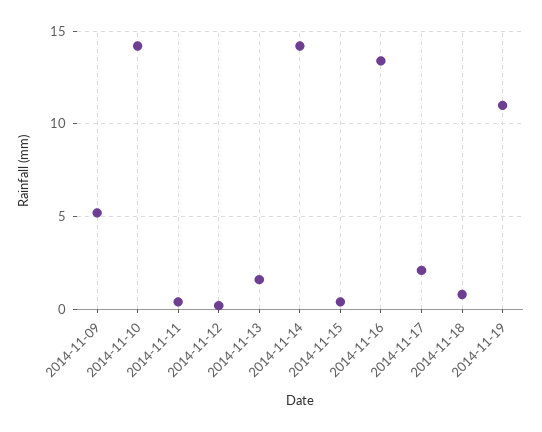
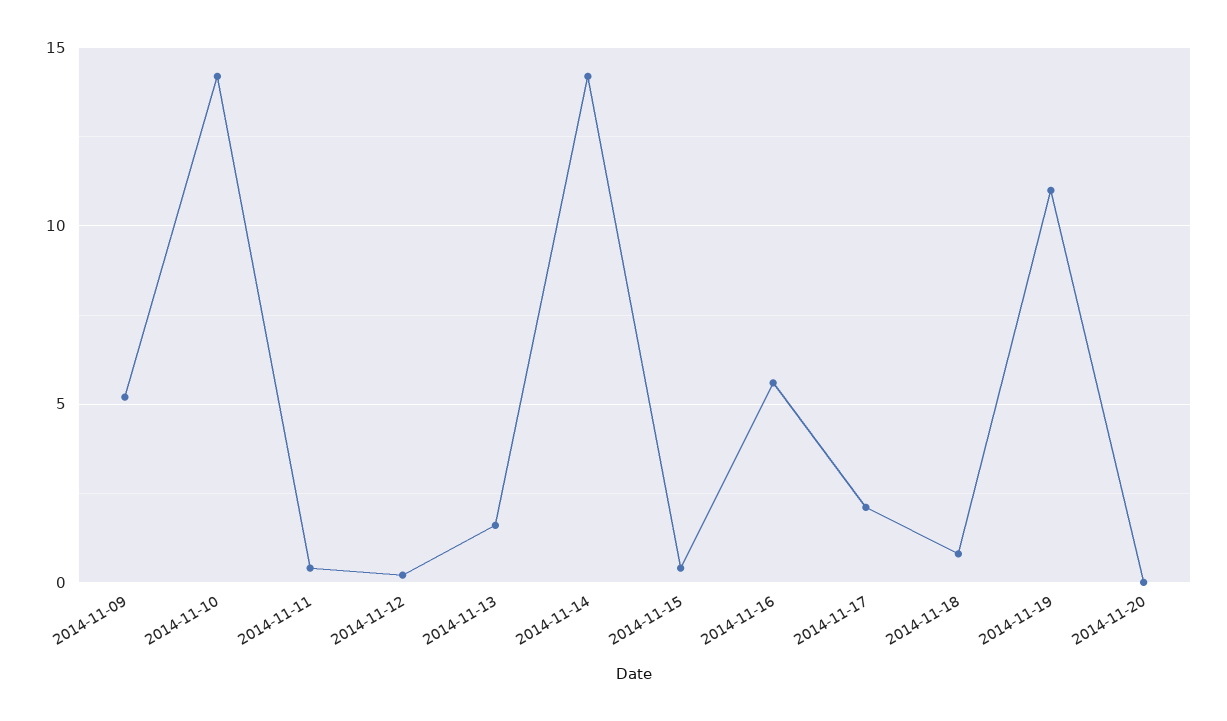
2014-11-16: 13.5 -> 5.5
2014-11-20: none -> 0

